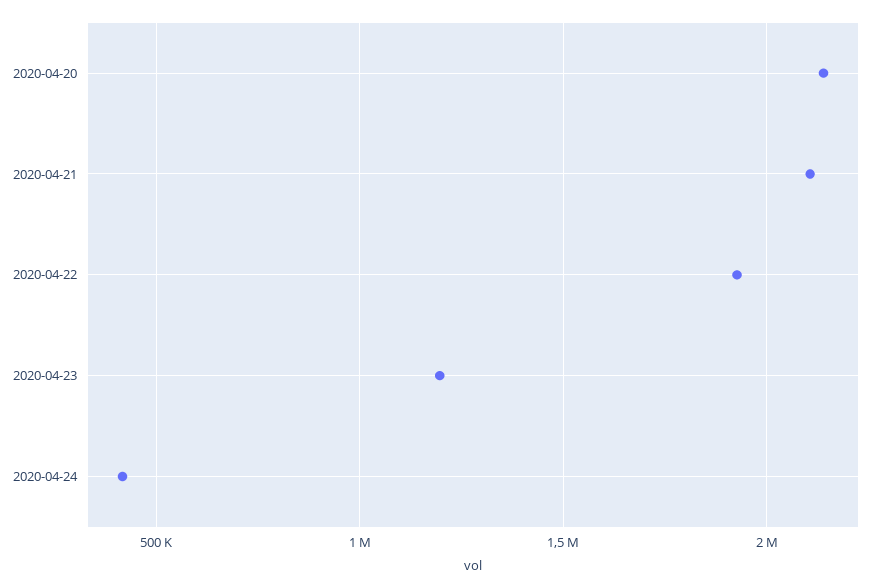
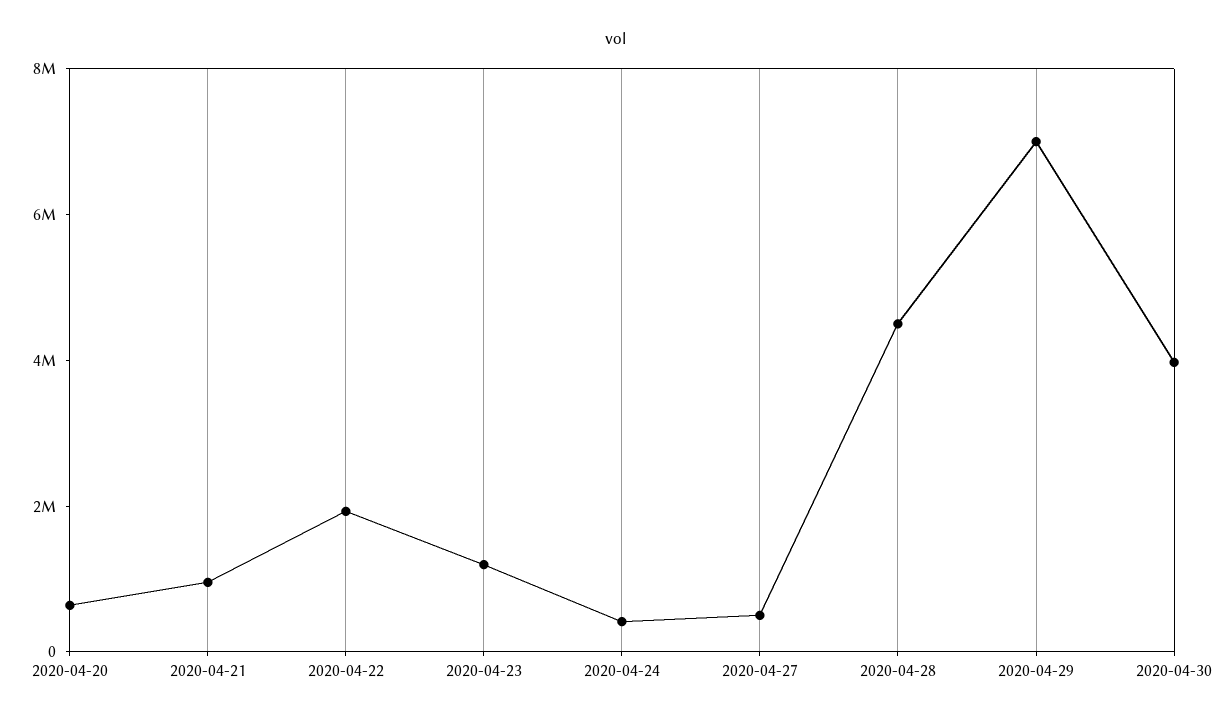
2020-04-20: 2150000 -> 500000
2020-04-21: 2100000 -> 1000000
2020-04-27: none -> 500000
2020-04-28: none -> 4500000
2020-04-29: none -> 7000000
2020-04-30: none -> 4000000

